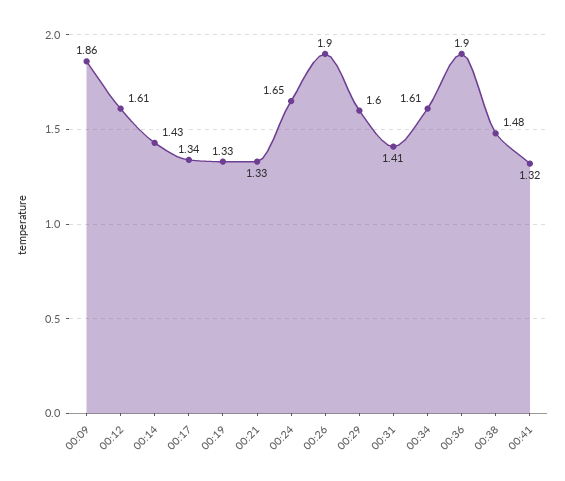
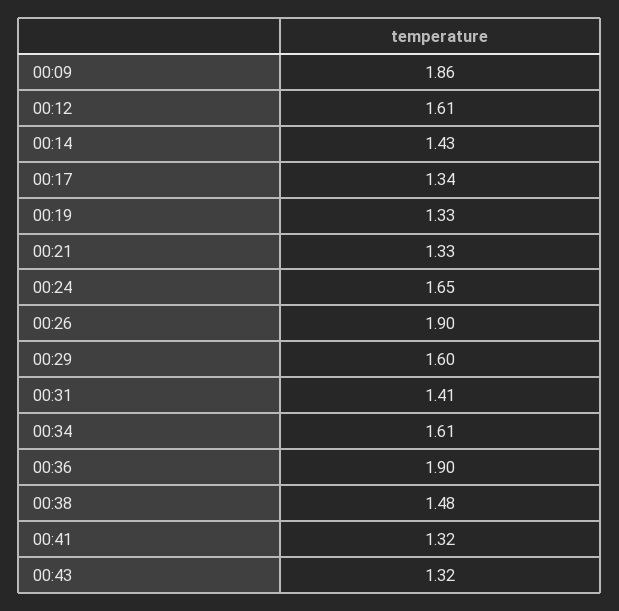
00:43: none -> 1.32

